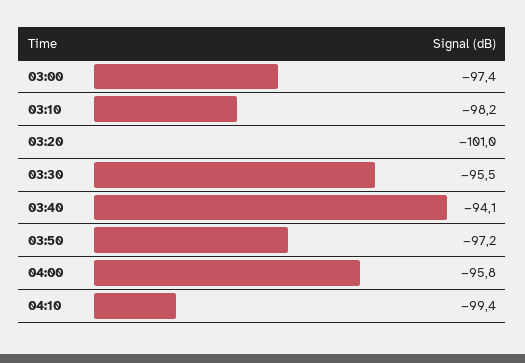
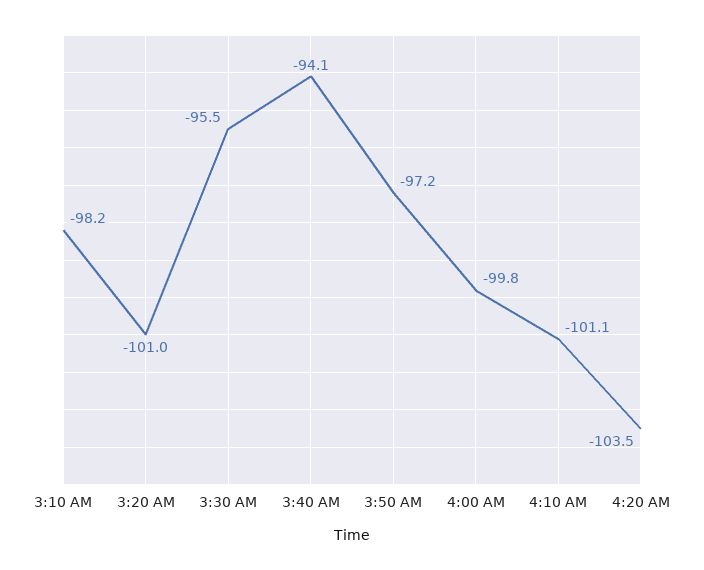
03:00: -97.4 -> none
04:00: -95.8 -> -99.8
04:10: -99.4 -> -101.1
4:20 AM: none -> -103.5

